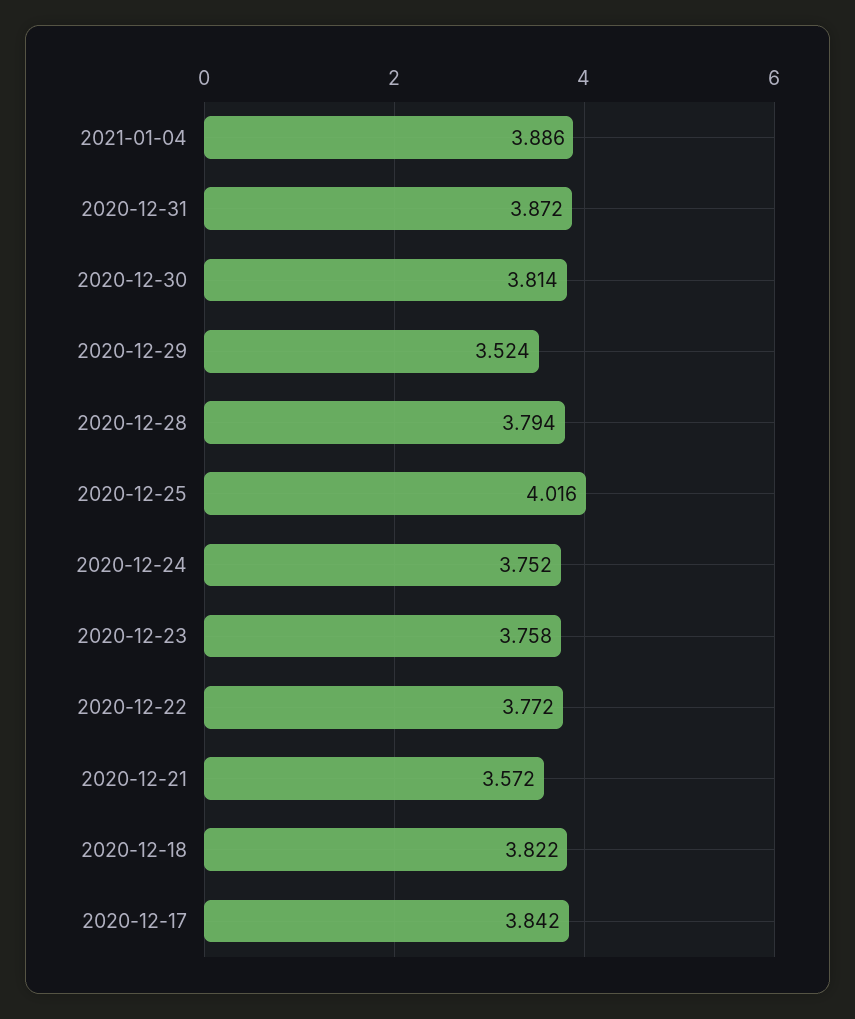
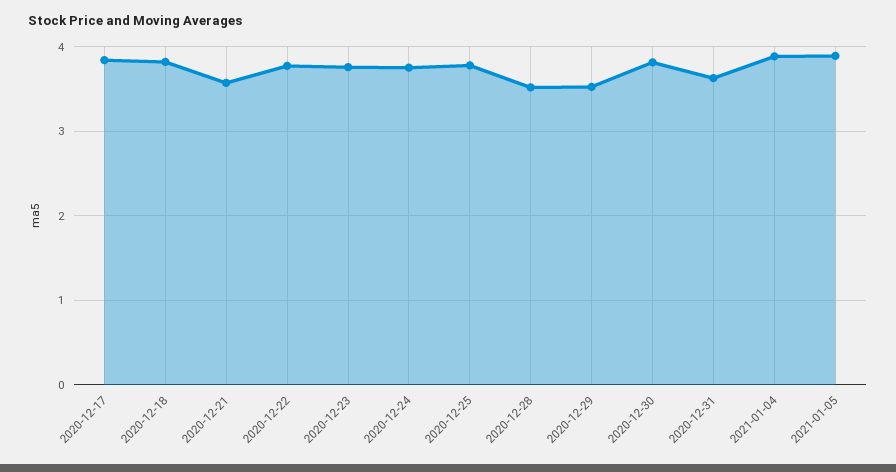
2020-12-31: 3.872 -> 3.6
2020-12-28: 3.794 -> 3.5
2020-12-25: 4.016 -> 3.8
2021-01-05: none -> 3.9

